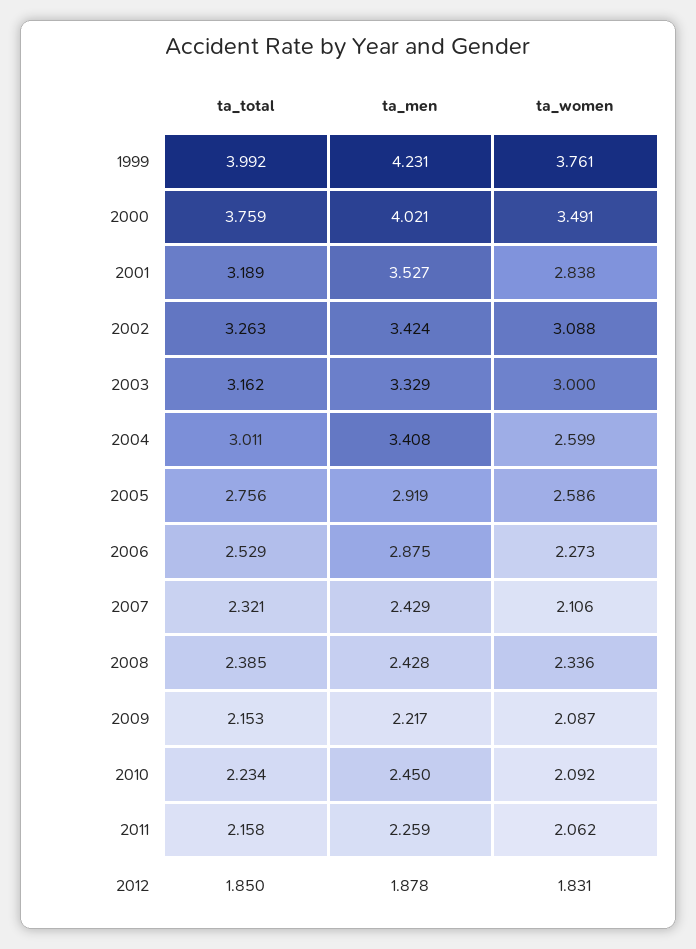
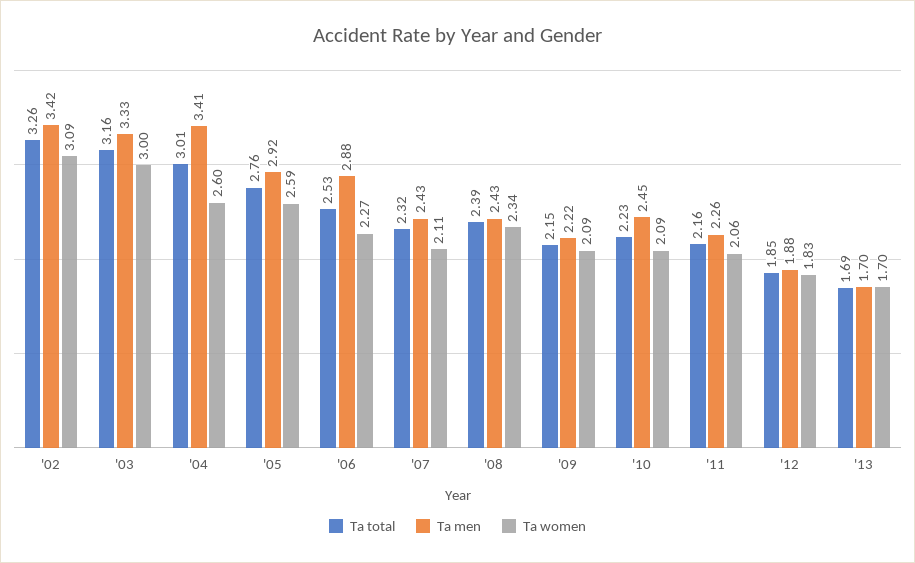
ta_total, 1999: 3.992 -> none
ta_men, 1999: 4.231 -> none
ta_women, 1999: 3.761 -> none
ta_total, 2000: 3.759 -> none
ta_men, 2000: 4.021 -> none
ta_women, 2000: 3.491 -> none
ta_total, 2001: 3.189 -> none
ta_men, 2001: 3.527 -> none
ta_women, 2001: 2.838 -> none
ta_total, '13: none -> 1.69
ta_men, '13: none -> 1.7
ta_women, '13: none -> 1.7

